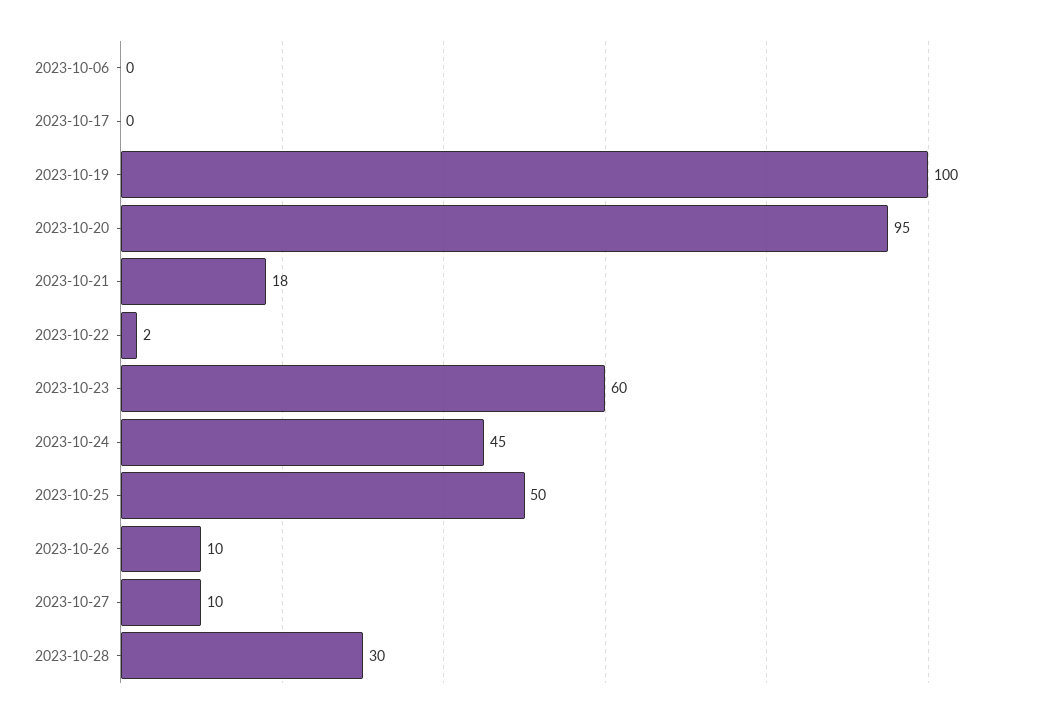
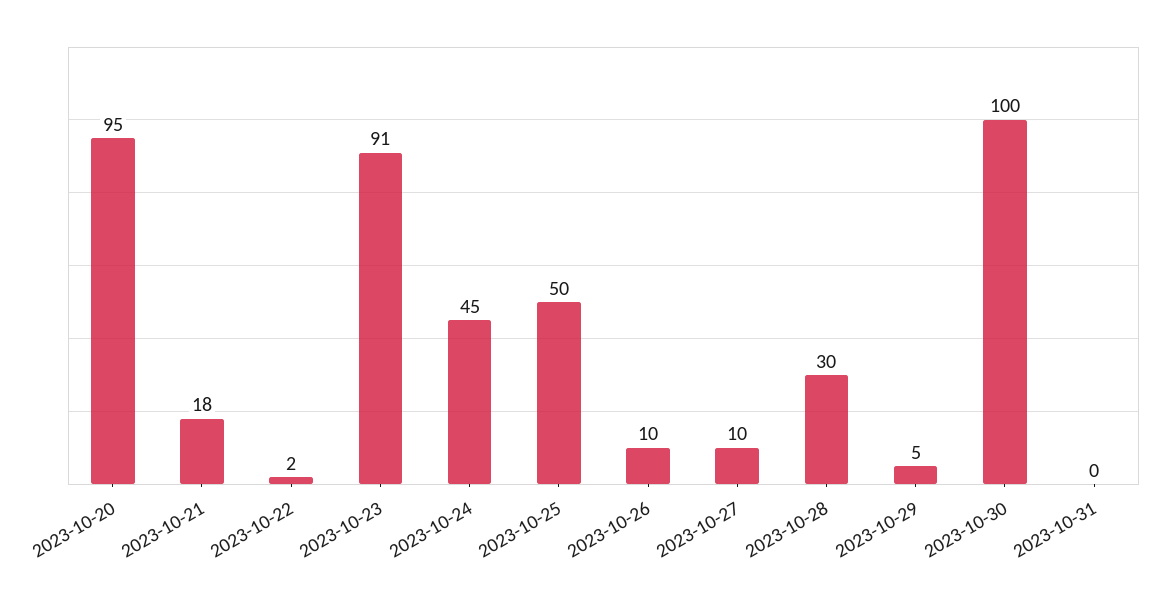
2023-10-06: 0 -> none
2023-10-17: 0 -> none
2023-10-19: 100 -> none
2023-10-23: 60 -> 91
2023-10-29: none -> 5
2023-10-30: none -> 100
2023-10-31: none -> 0

